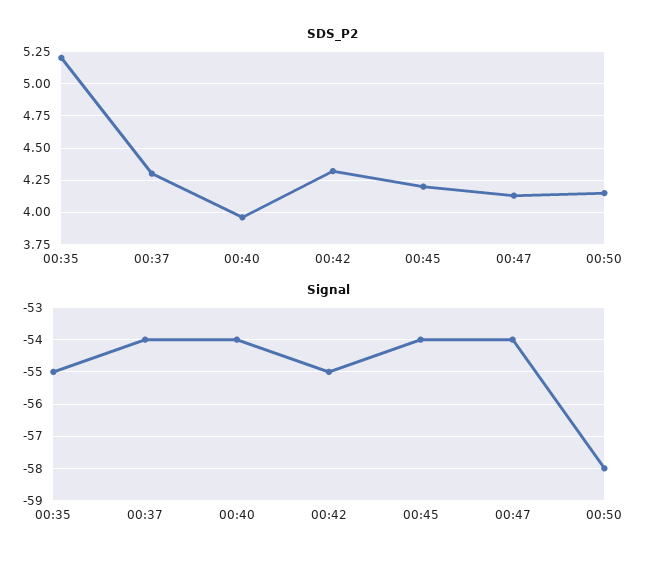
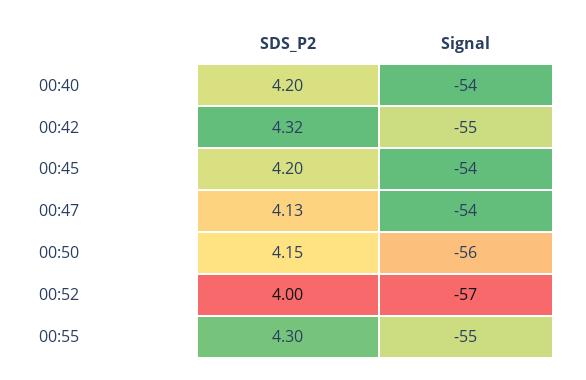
SDS_P2, 00:35: 5.2 -> none
SDS_P2, 00:37: 4.3 -> none
SDS_P2, 00:40: 3.95 -> 4.2
Signal, 00:35: -55 -> none
Signal, 00:37: -54 -> none
Signal, 00:50: -58 -> -56
SDS_P2, 00:52: none -> 4
Signal, 00:52: none -> -57
SDS_P2, 00:55: none -> 4.3
Signal, 00:55: none -> -55

